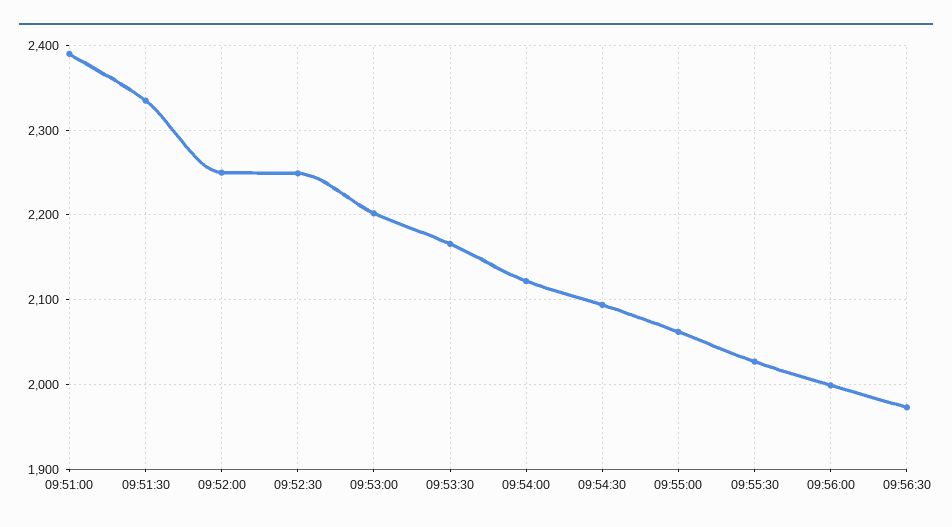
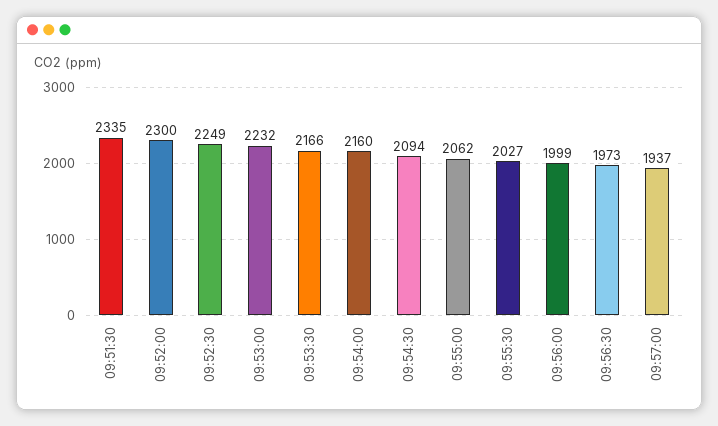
09:51:00: 2390 -> none
09:52:00: 2250 -> 2300
09:53:00: 2200 -> 2232
09:54:00: 2120 -> 2160
09:57:00: none -> 1937

